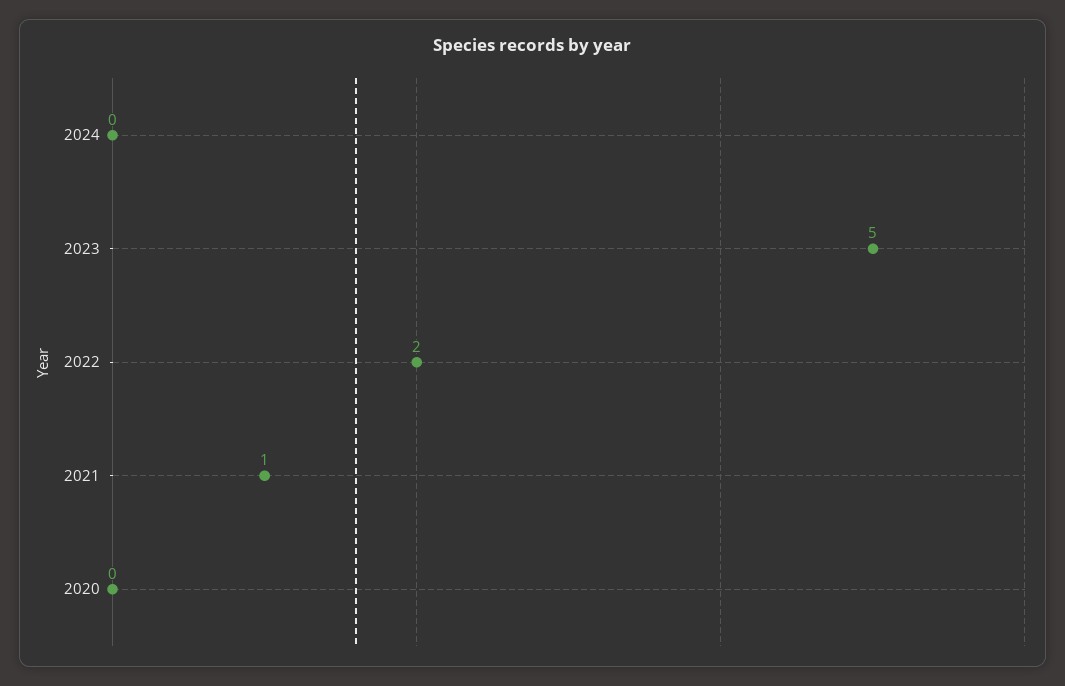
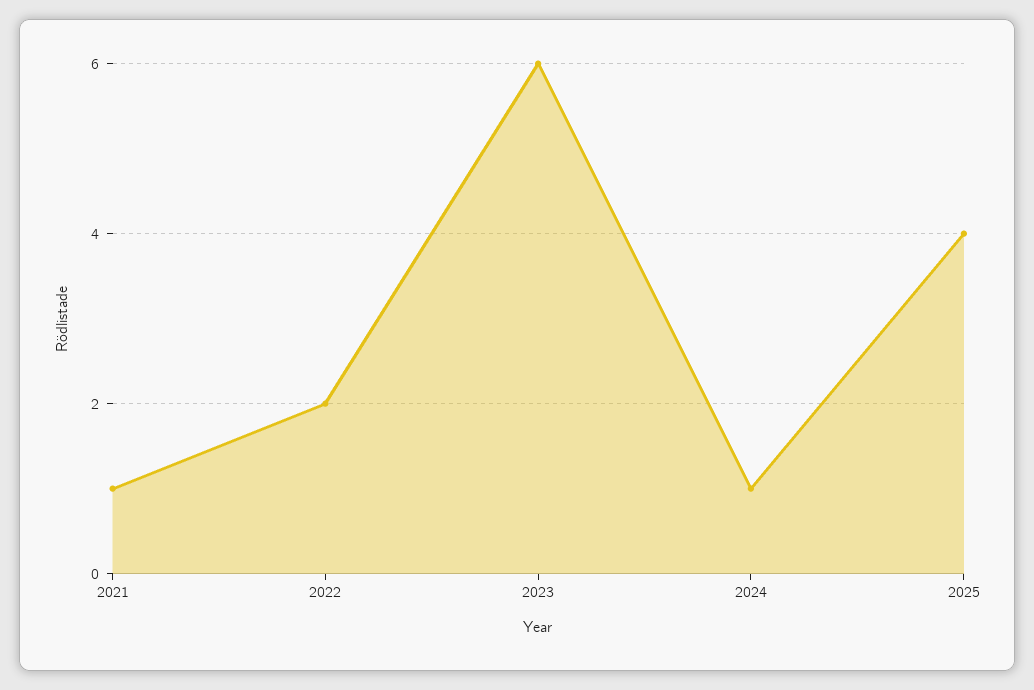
2024: 0 -> 1
2023: 5 -> 6
2020: 0 -> none
2025: none -> 4

